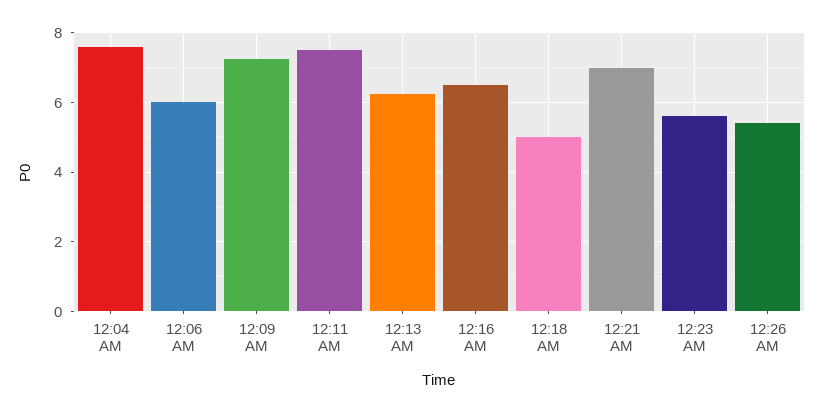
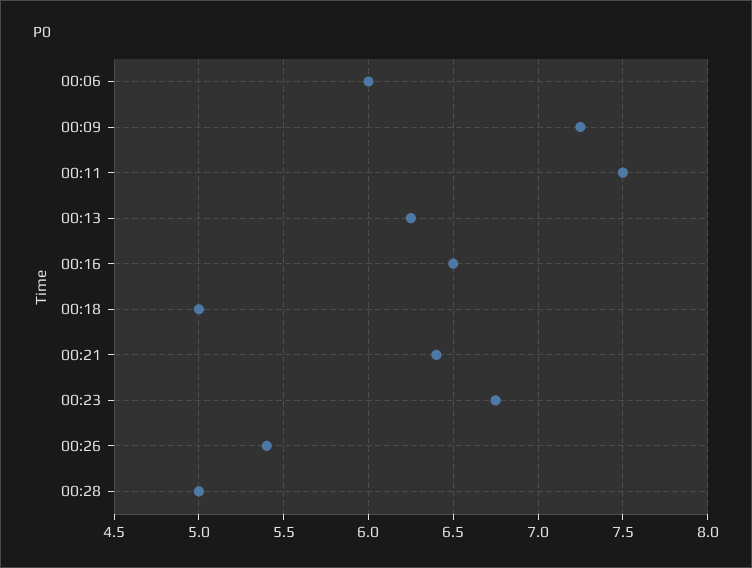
12:04 AM: 7.6 -> none
12:21 AM: 7 -> 6.4
12:23 AM: 5.6 -> 6.75
00:28: none -> 5

